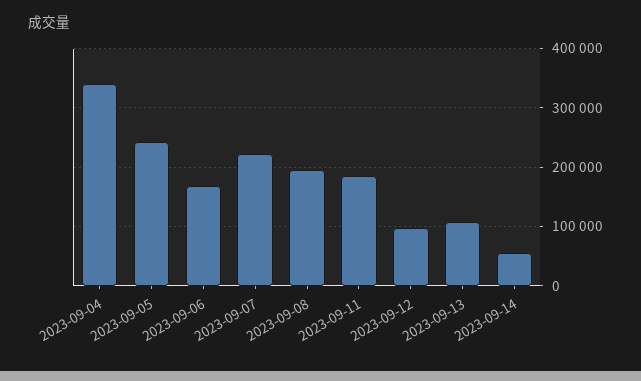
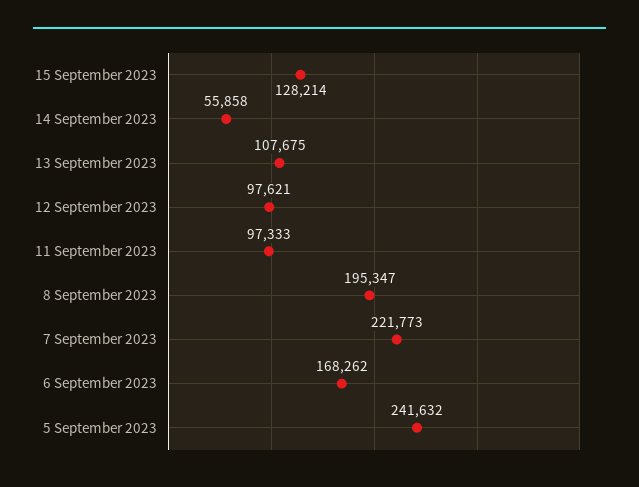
2023-09-04: 340000 -> none
2023-09-11: 180000 -> 97333
15 September 2023: none -> 128214

